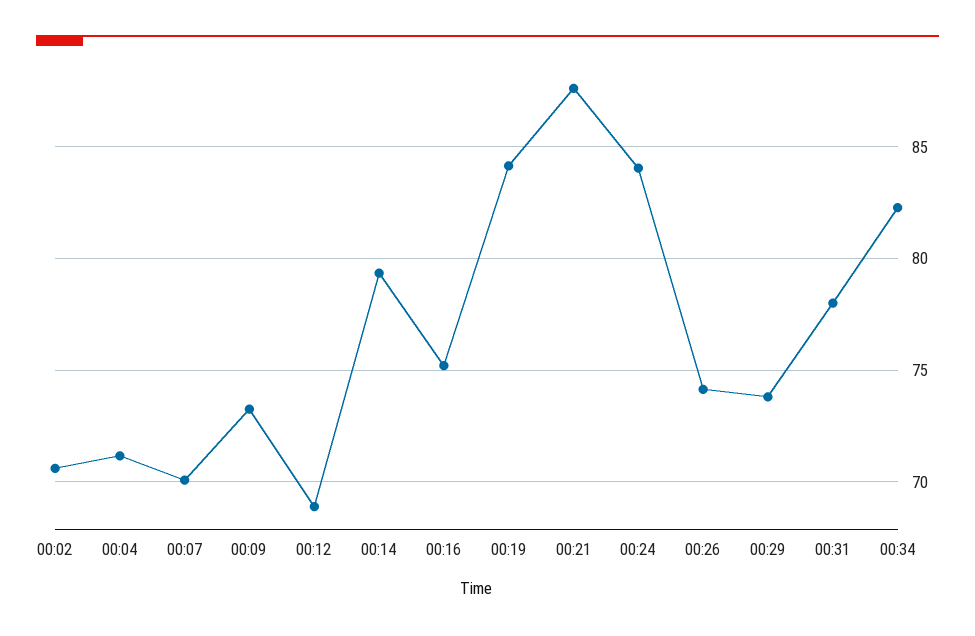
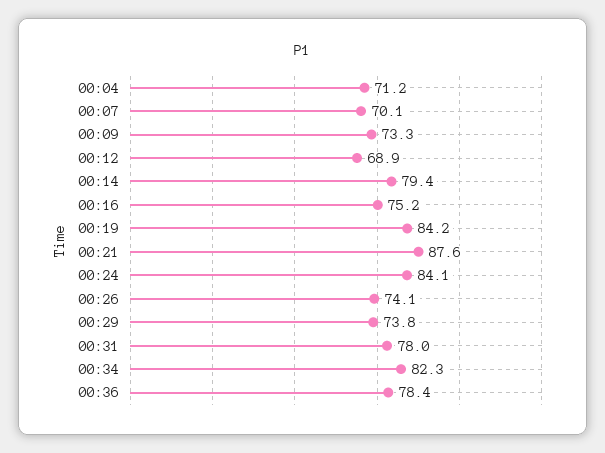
00:02: 70.5 -> none
00:36: none -> 78.4

